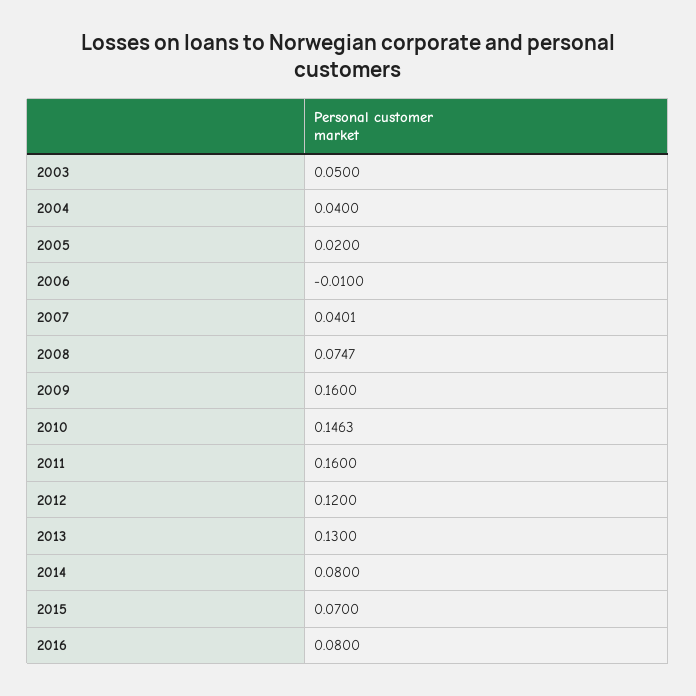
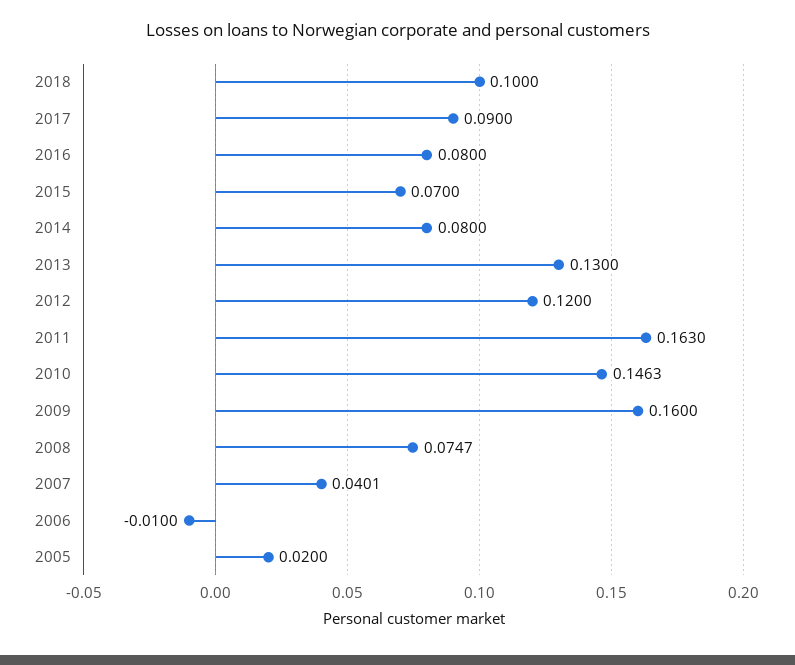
2003: 0.05 -> none
2004: 0.04 -> none
2011: 0.16 -> 0.163
2018: none -> 0.1
2017: none -> 0.09

